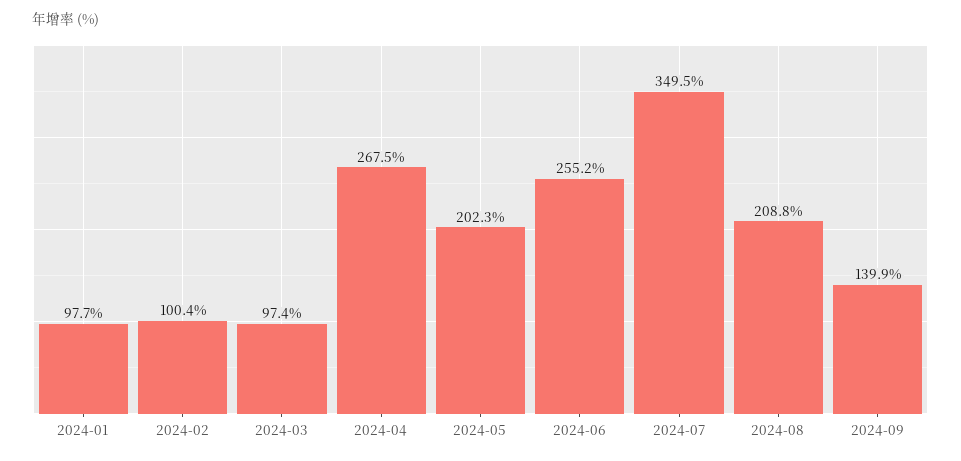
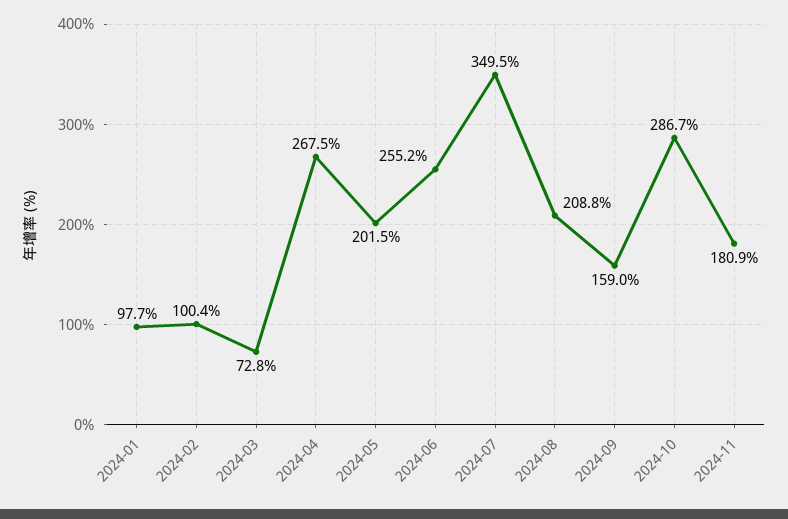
2024-03: 97.4 -> 72.8
2024-05: 202.3 -> 201.5
2024-09: 139.9 -> 159
2024-10: none -> 286.7
2024-11: none -> 180.9

